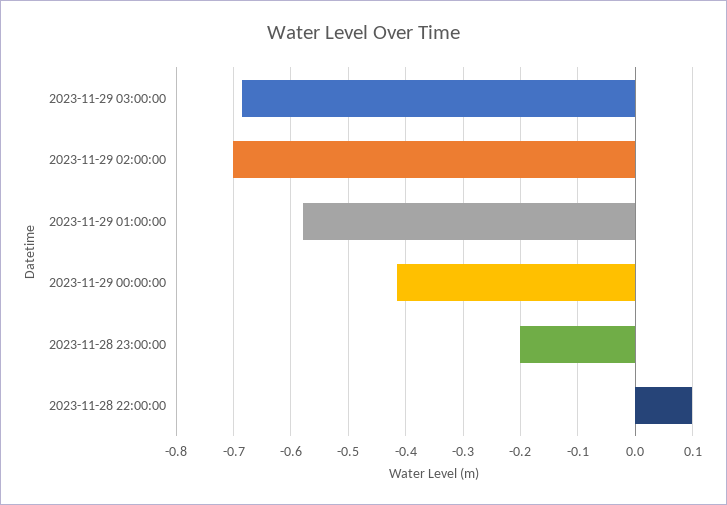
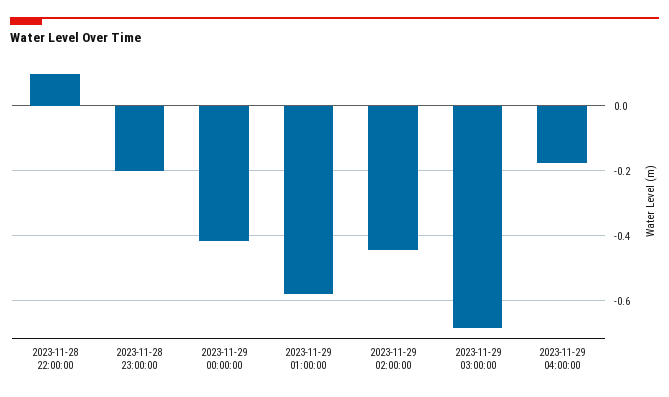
2023-11-29 02:00:00: -0.7 -> -0.44
2023-11-29 04:00:00: none -> -0.18

